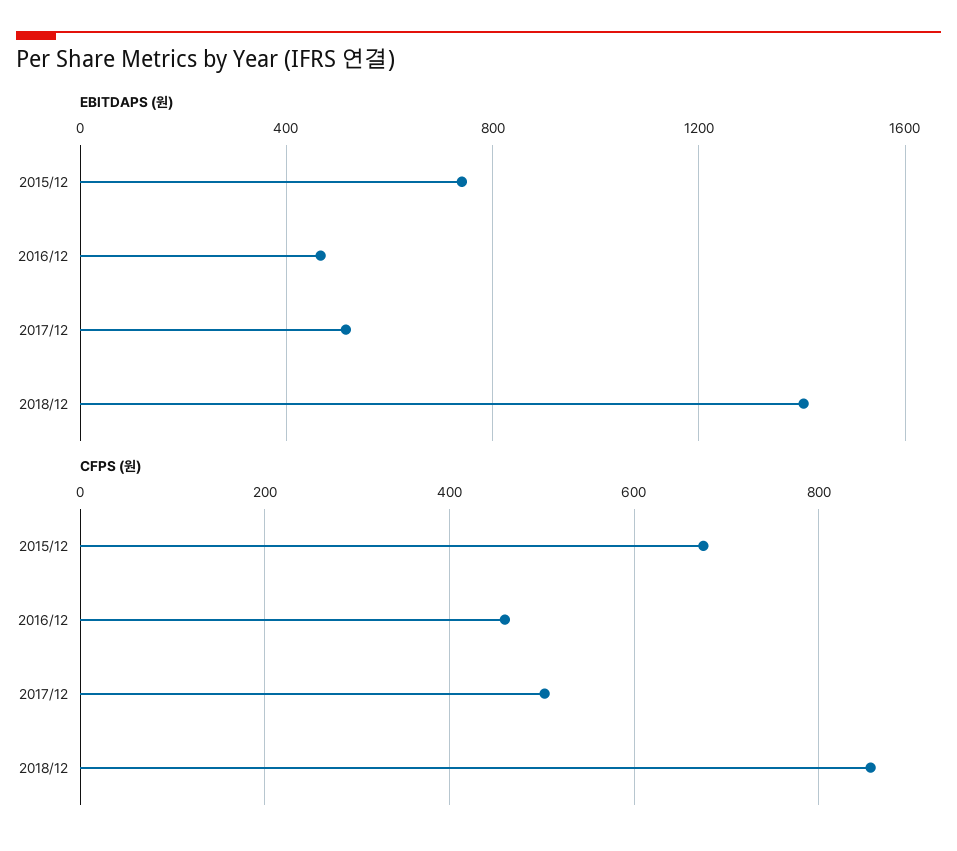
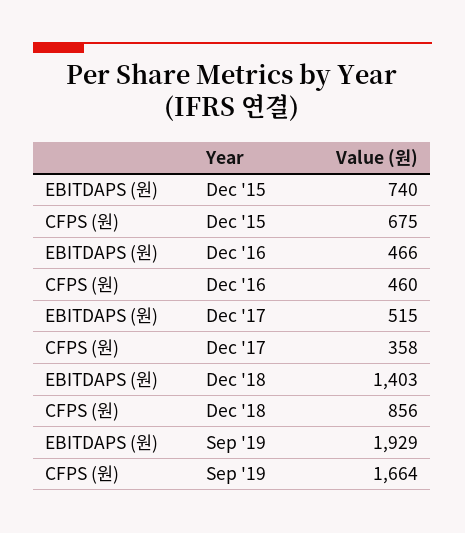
CFPS (원), 2017/12: 500 -> 358
EBITDAPS (원), Sep '19: none -> 1929
CFPS (원), Sep '19: none -> 1664

